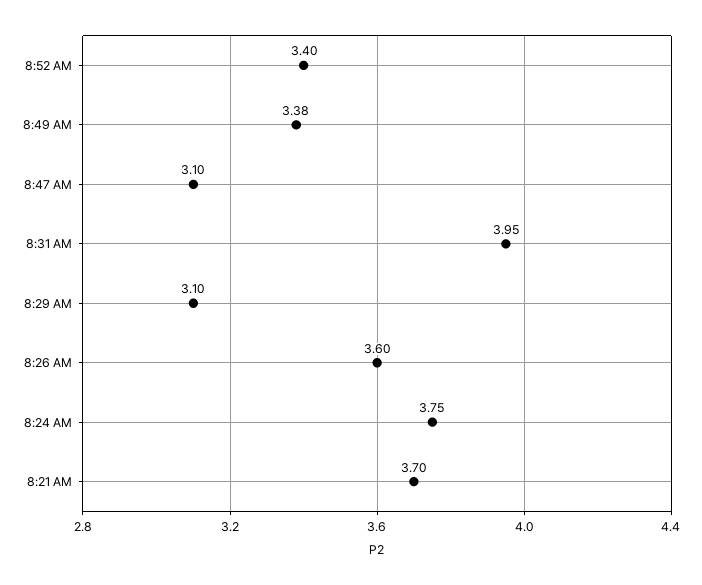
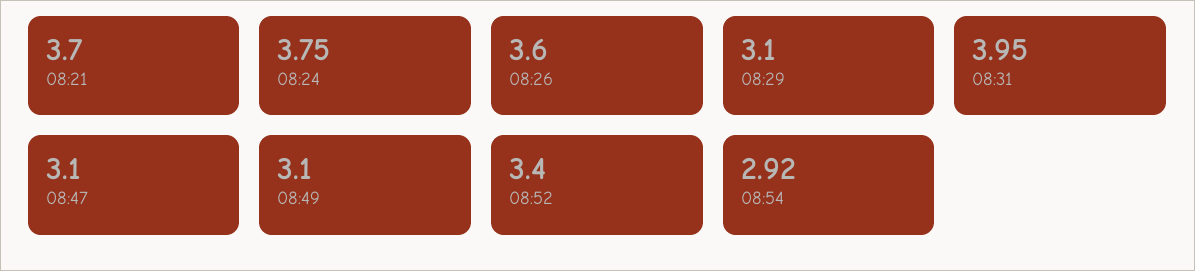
8:49 AM: 3.38 -> 3.1
08:54: none -> 2.92

